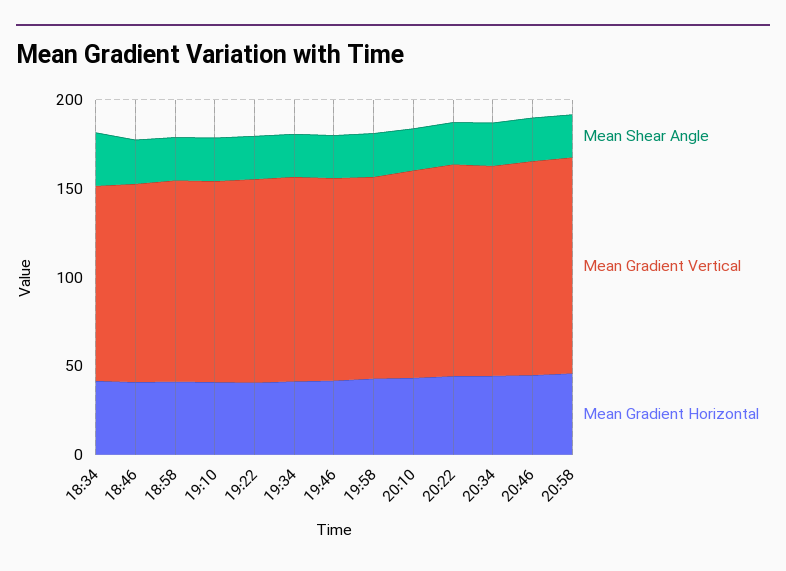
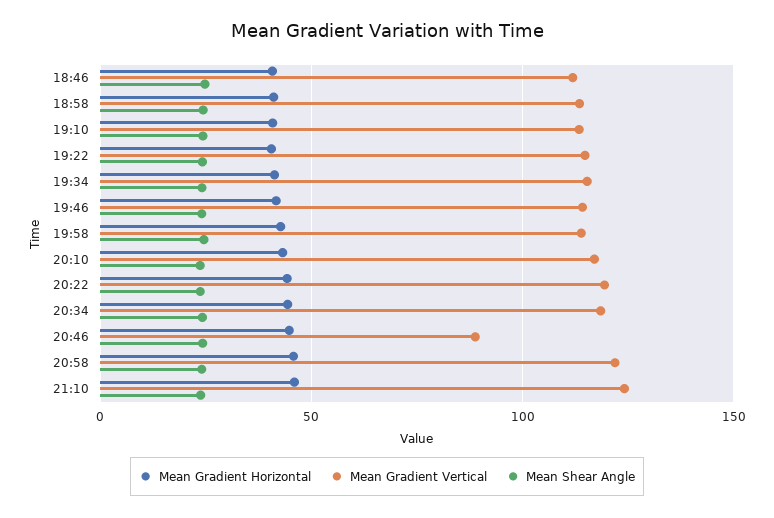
Mean Shear Angle, 18:34: 30 -> none
Mean Gradient Vertical, 18:34: 110 -> none
Mean Gradient Horizontal, 18:34: 40 -> none
Mean Gradient Vertical, 20:46: 120 -> 90
Mean Gradient Horizontal, 21:10: none -> 45
Mean Gradient Vertical, 21:10: none -> 125
Mean Shear Angle, 21:10: none -> 25

